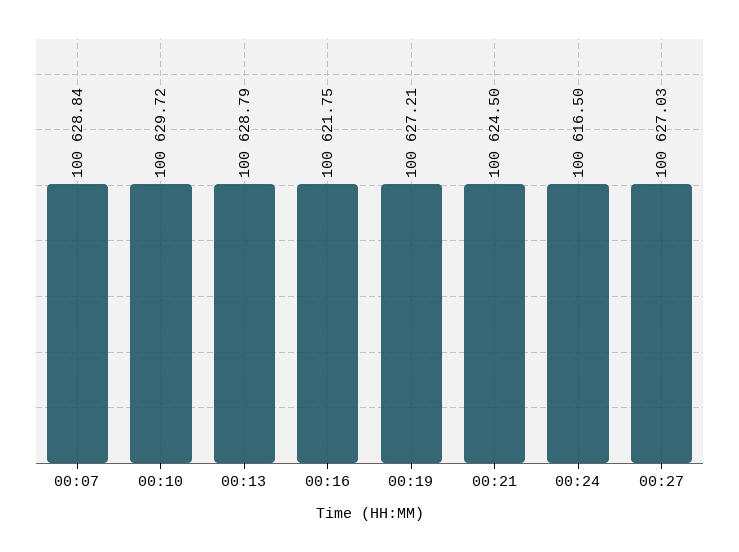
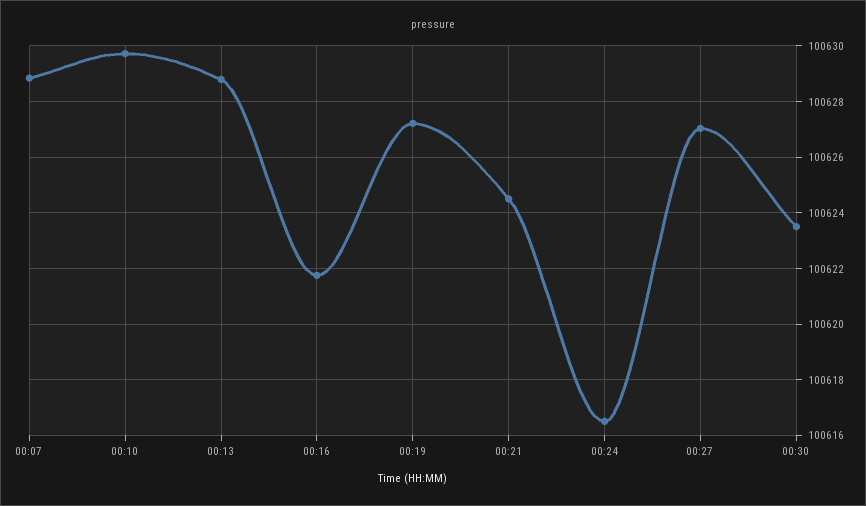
00:30: none -> 100623.5

